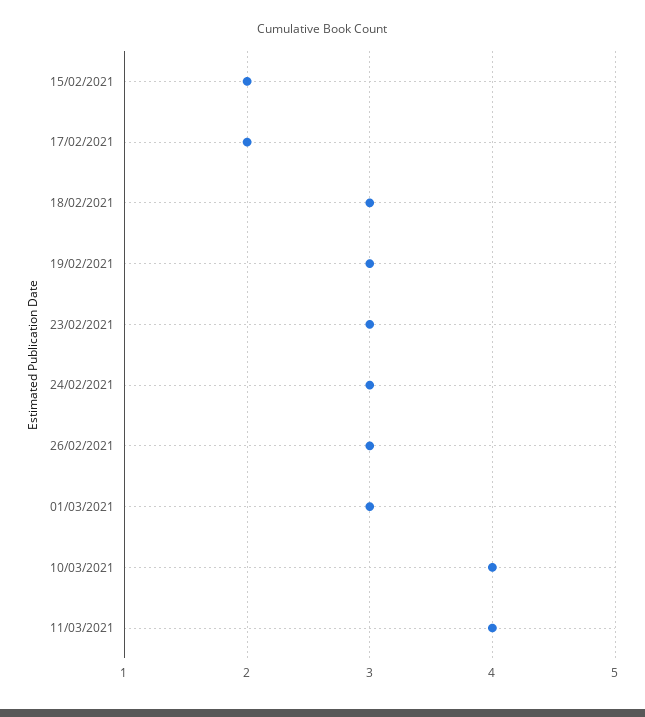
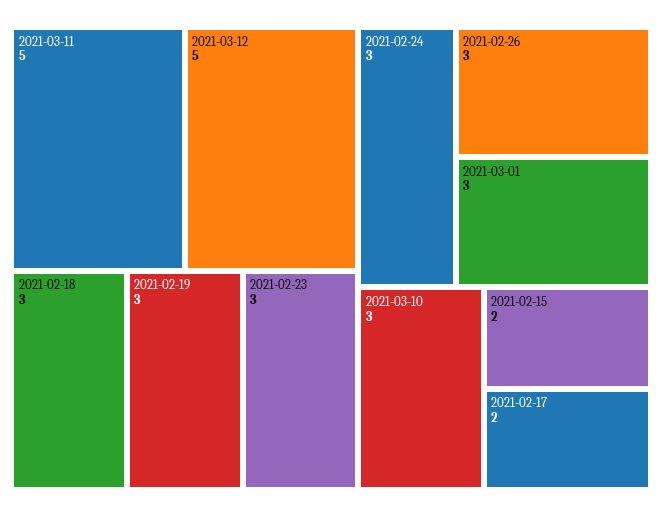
10/03/2021: 4 -> 3
11/03/2021: 4 -> 5
2021-03-12: none -> 5

